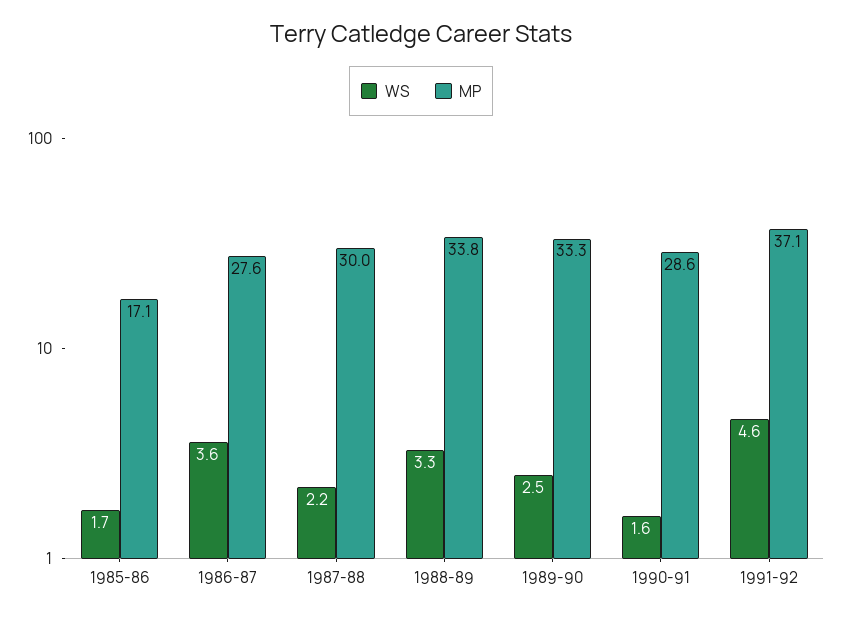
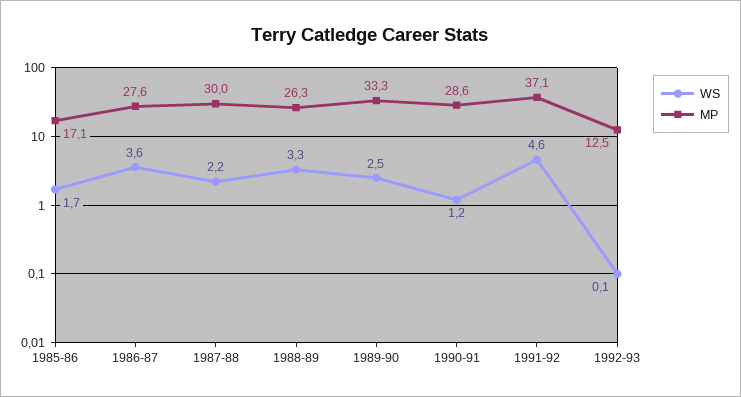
MP, 1988-89: 33.8 -> 26.3
WS, 1990-91: 1.6 -> 1.2
WS, 1992-93: none -> 0.1
MP, 1992-93: none -> 12.5

